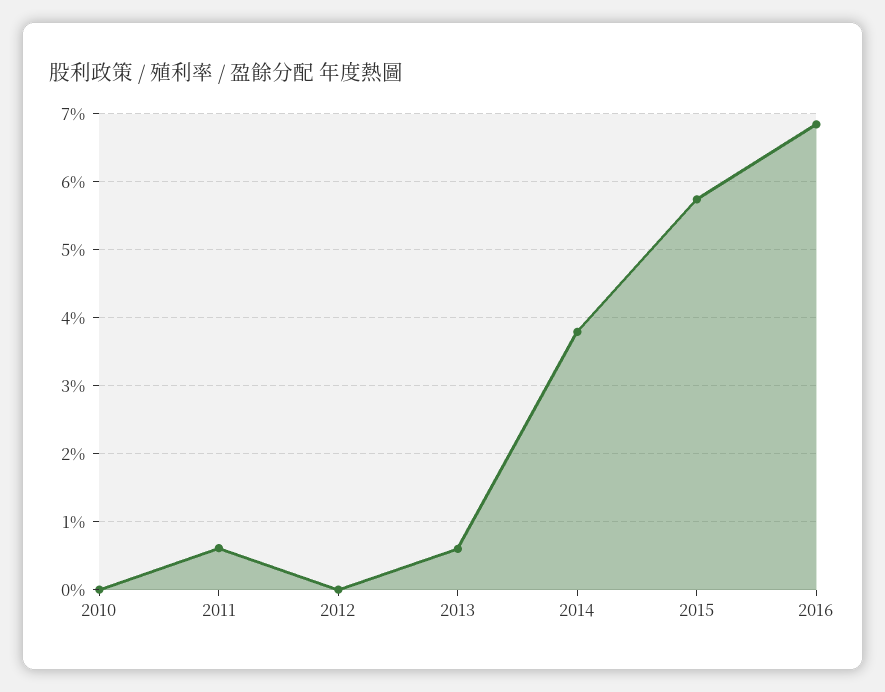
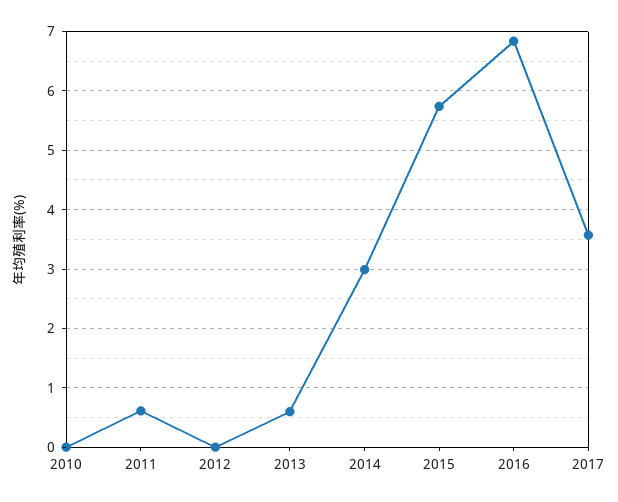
2014: 3.8 -> 3
2017: none -> 3.6

